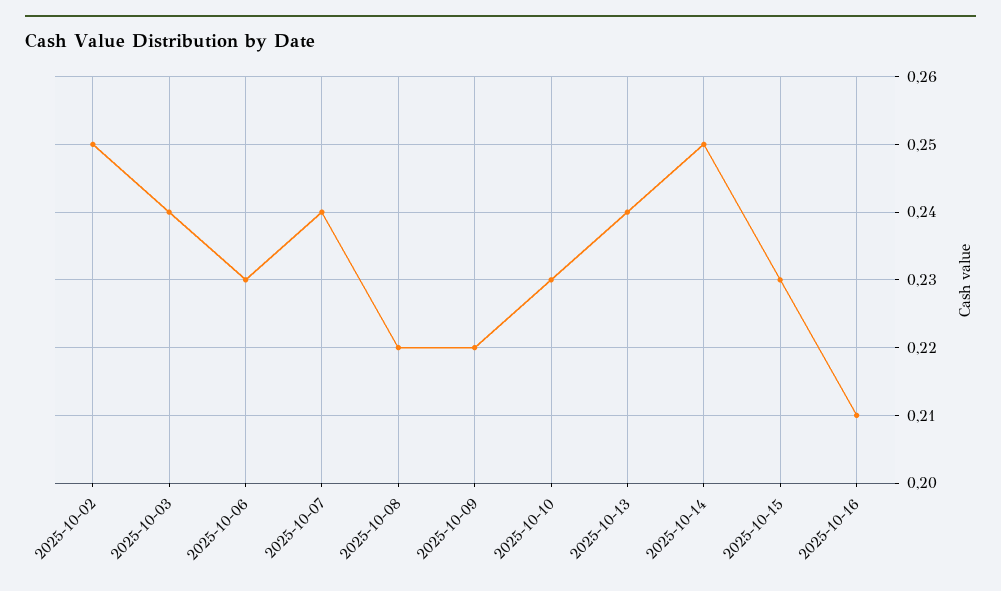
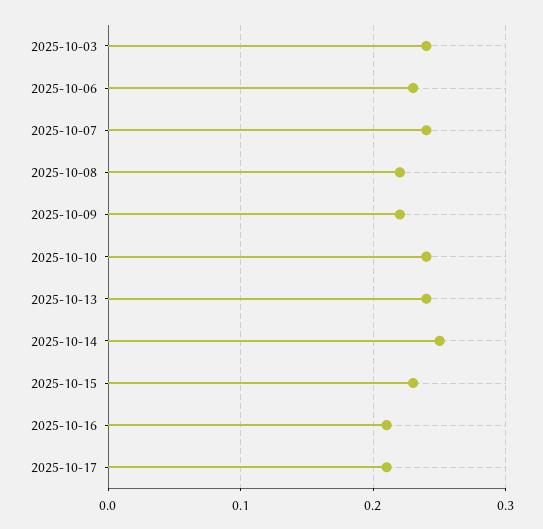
2025-10-02: 0.25 -> none
2025-10-10: 0.23 -> 0.24
2025-10-17: none -> 0.21

